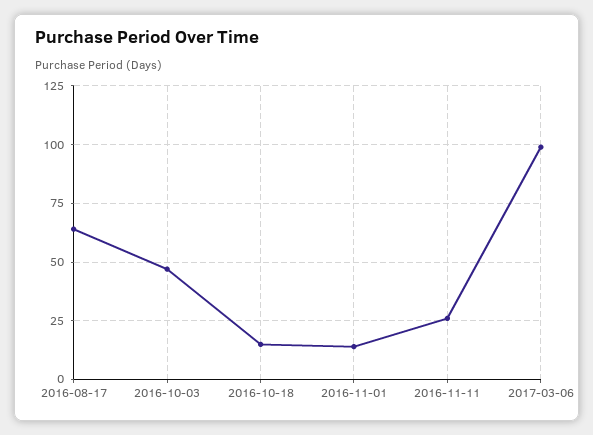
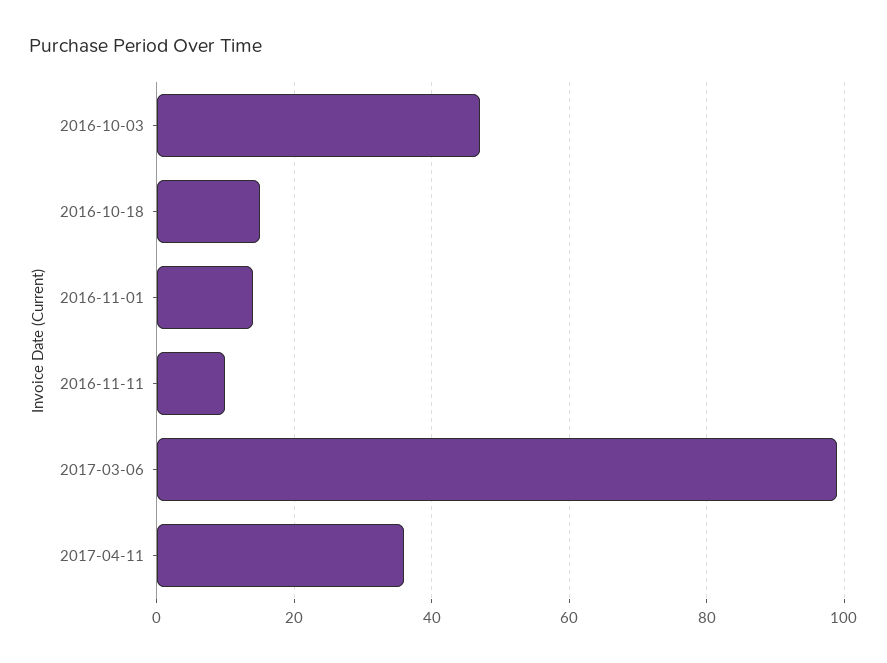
2016-08-17: 65 -> none
2016-11-11: 25 -> 10
2017-04-11: none -> 35

